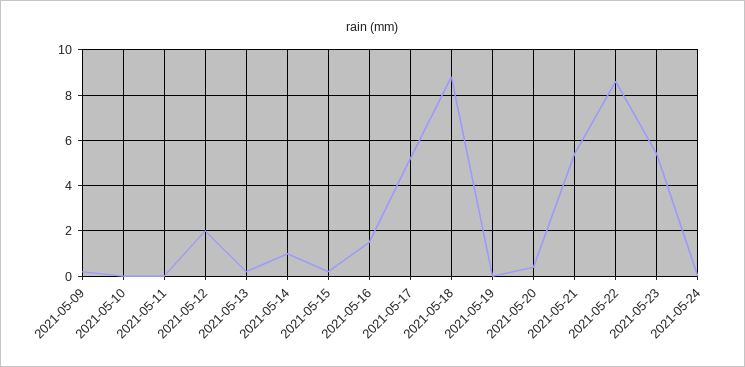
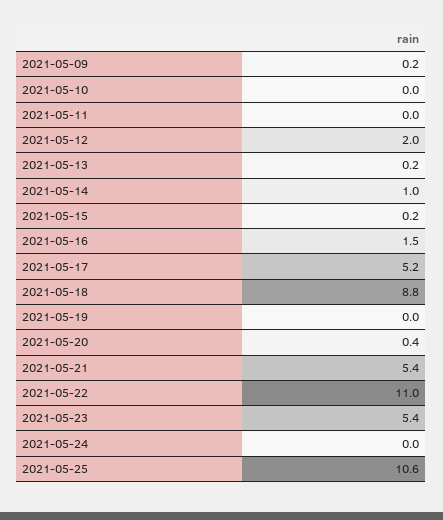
2021-05-22: 8.5 -> 11
2021-05-25: none -> 10.6

